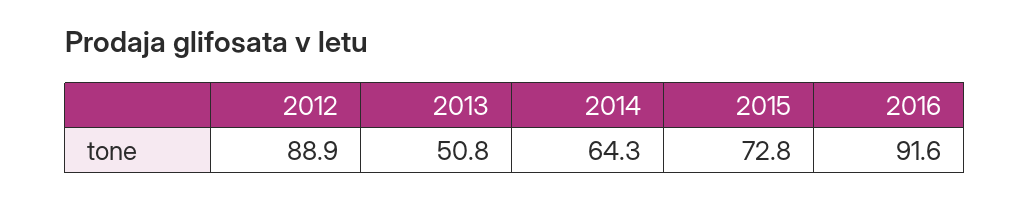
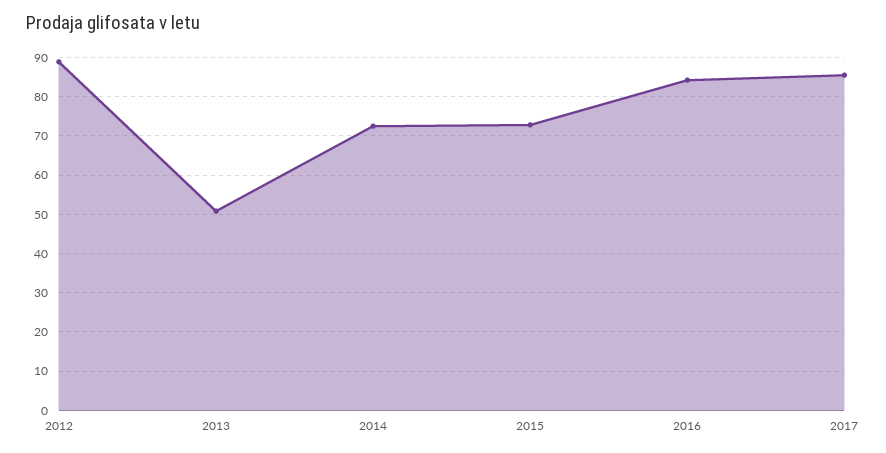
2014: 64.3 -> 72
2016: 91.6 -> 84
2017: none -> 86

